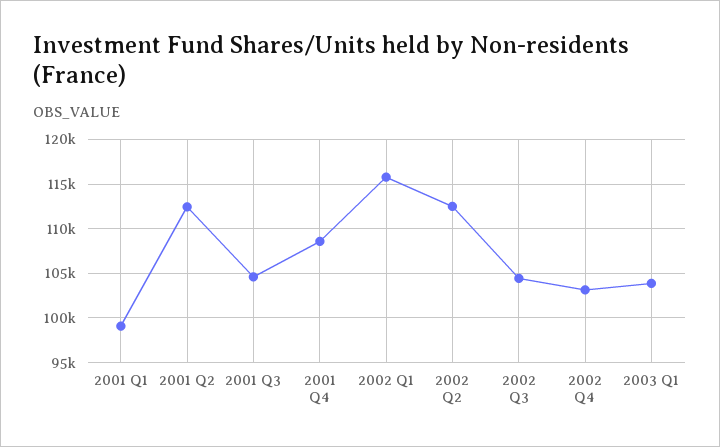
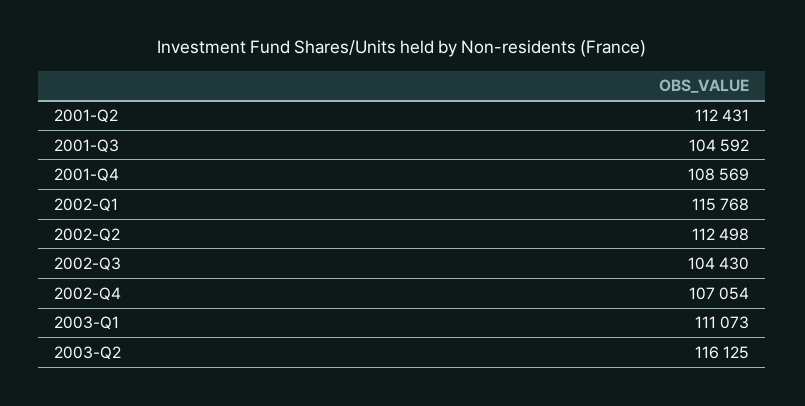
2001 Q1: 99000 -> none
2002 Q4: 103000 -> 107054
2003 Q1: 104000 -> 111073
2003-Q2: none -> 116125

